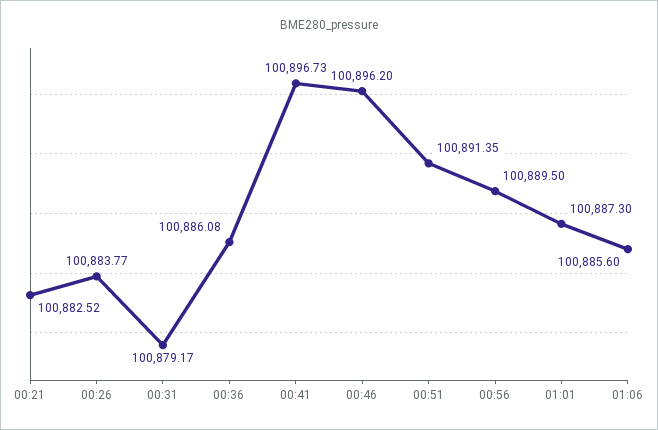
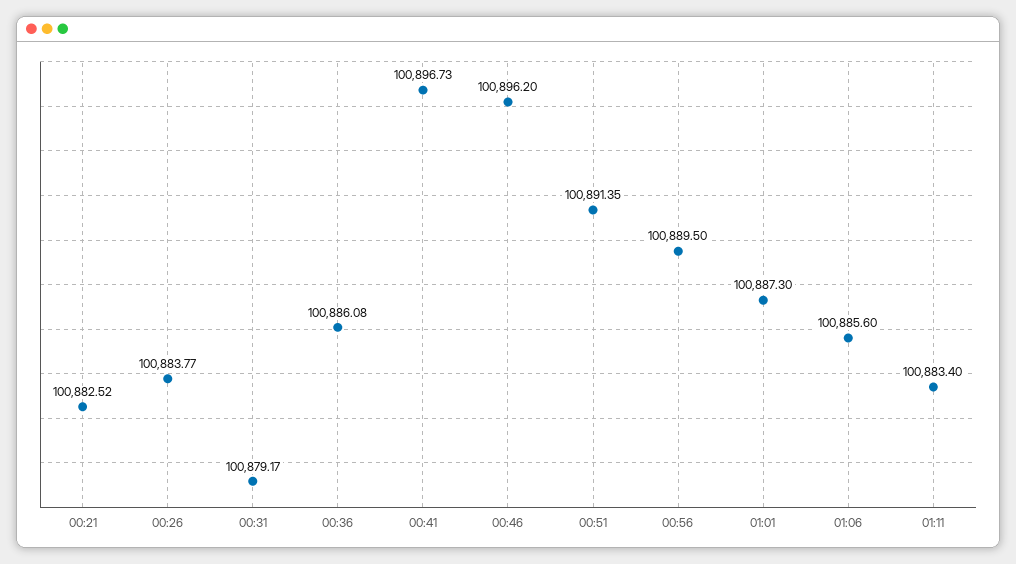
01:11: none -> 100883.4

